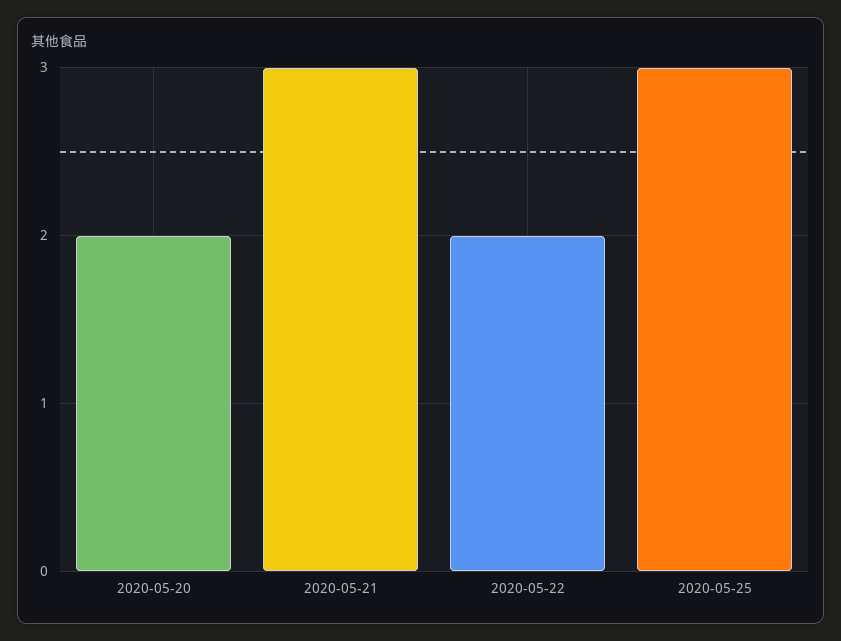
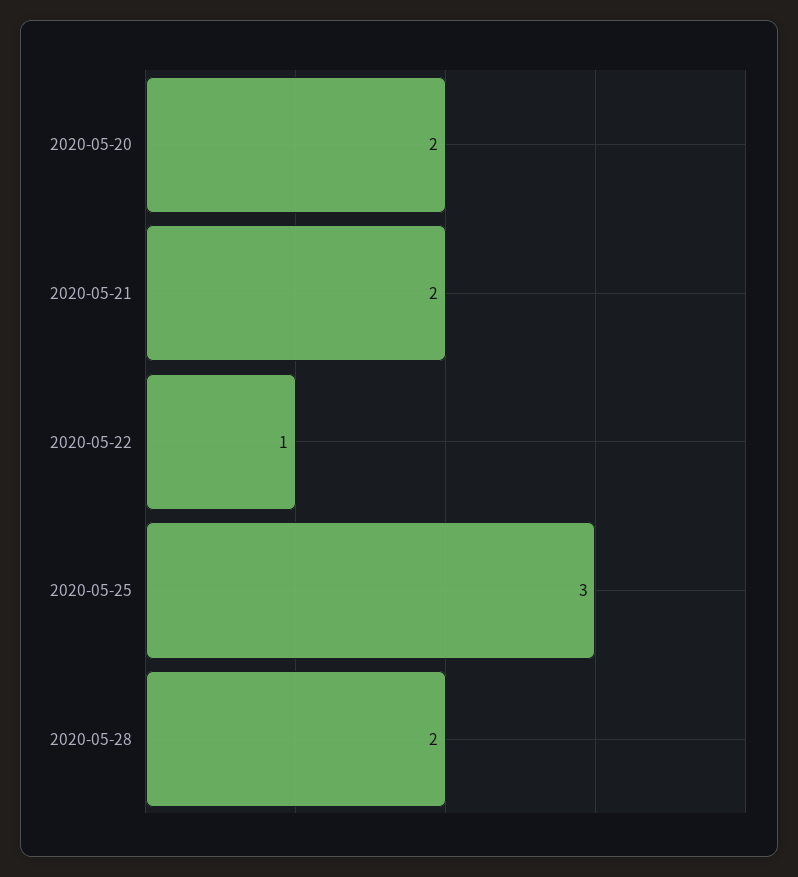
2020-05-21: 3 -> 2
2020-05-22: 2 -> 1
2020-05-28: none -> 2

